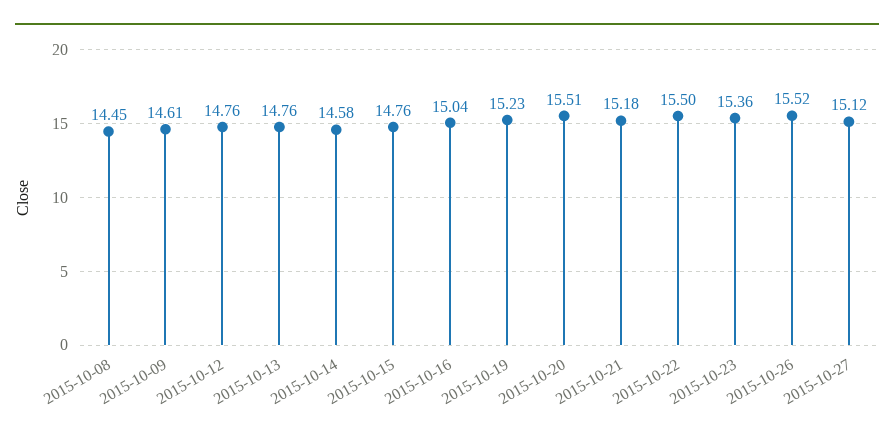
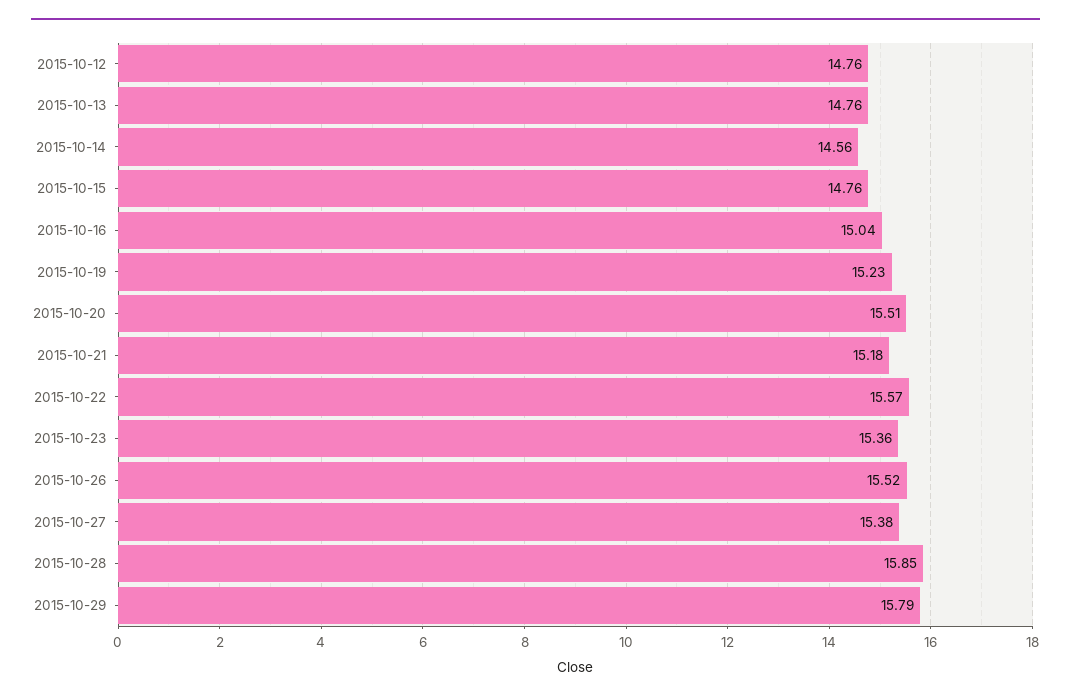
2015-10-08: 14.45 -> none
2015-10-09: 14.61 -> none
2015-10-14: 14.58 -> 14.56
2015-10-22: 15.5 -> 15.57
2015-10-27: 15.12 -> 15.38
2015-10-28: none -> 15.85
2015-10-29: none -> 15.79

